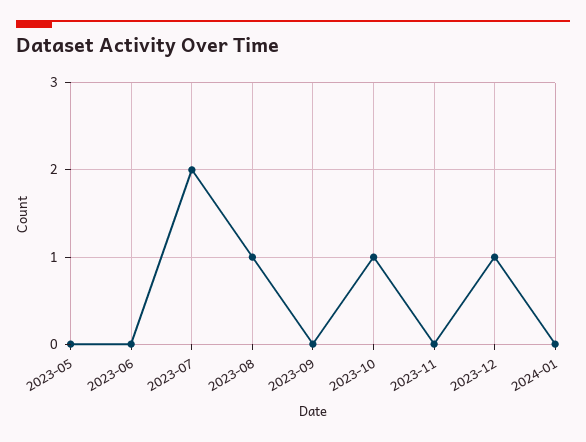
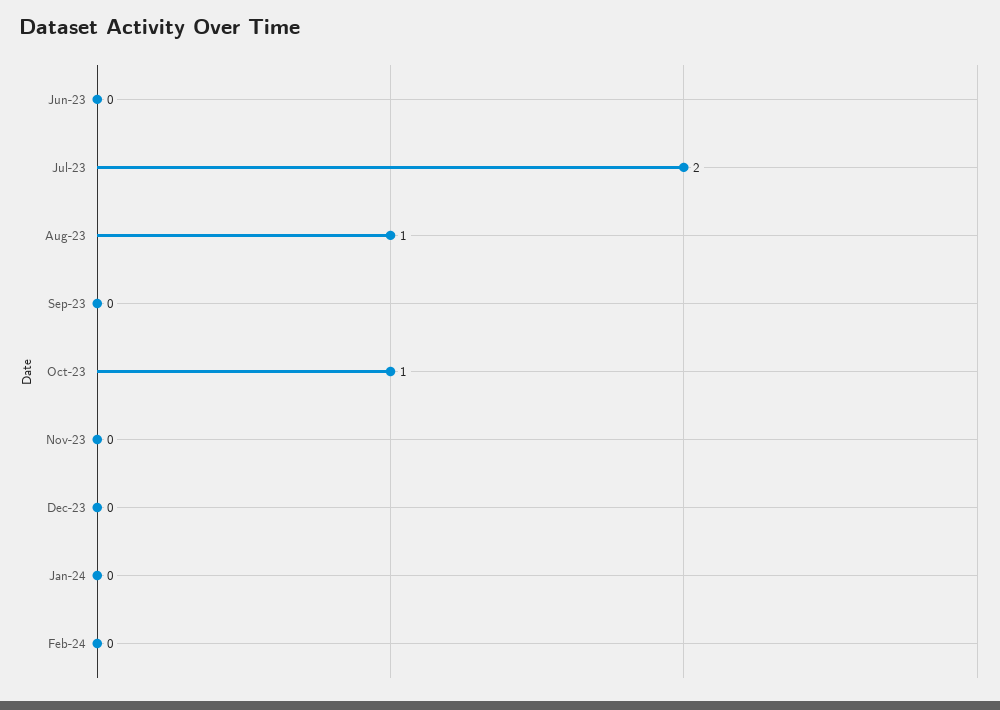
2023-05: 0 -> none
2023-12: 1 -> 0
Feb-24: none -> 0

